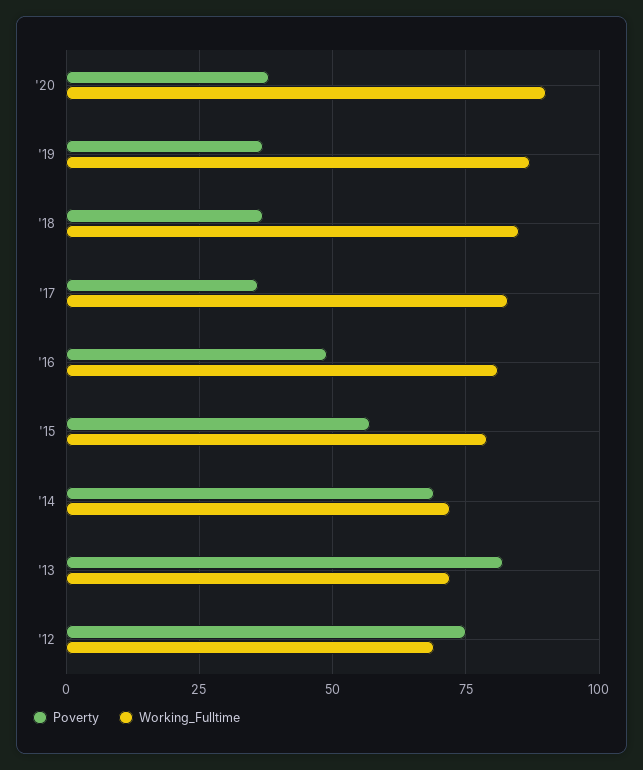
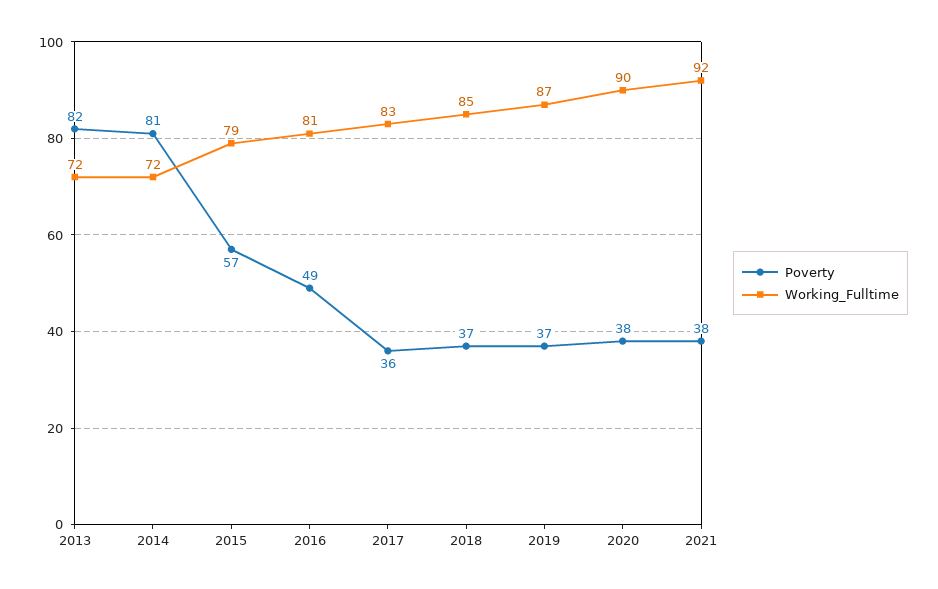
Poverty, '14: 70 -> 81
Poverty, '12: 75 -> none
Working_Fulltime, '12: 70 -> none
Poverty, 2021: none -> 38
Working_Fulltime, 2021: none -> 92

